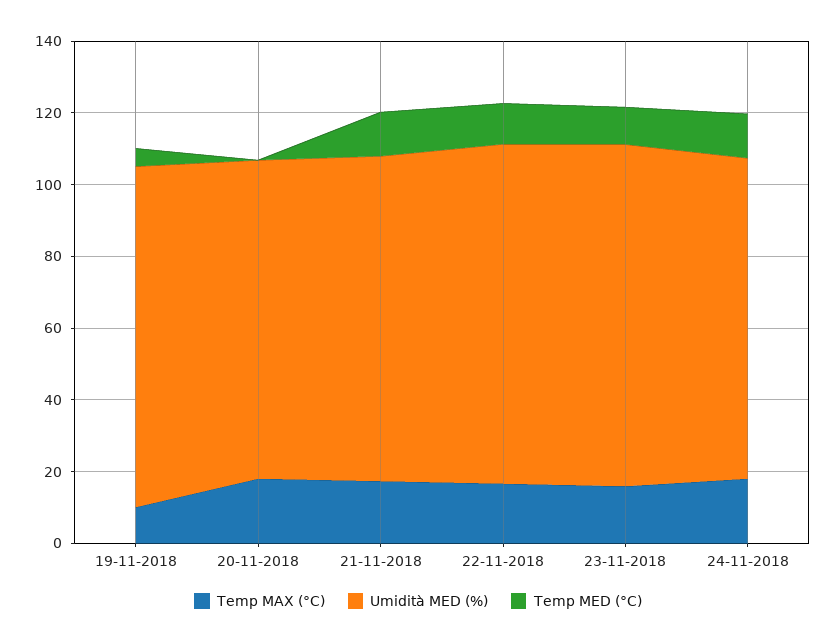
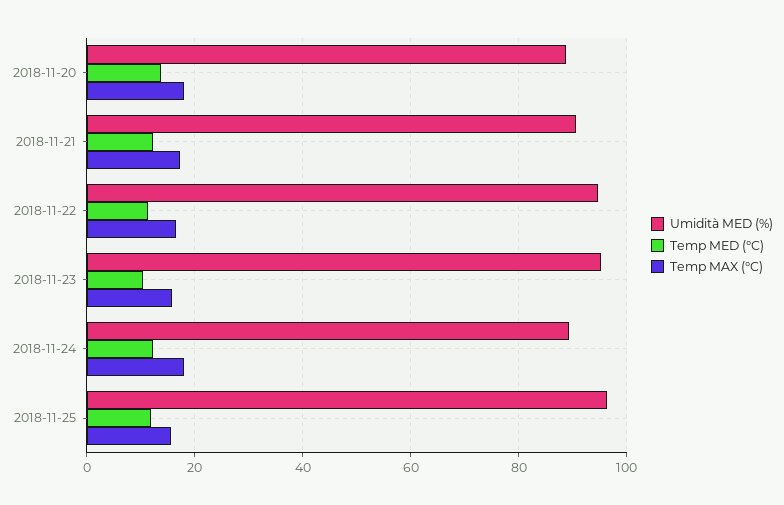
Temp MAX (°C), 19-11-2018: 10 -> none
Umidità MED (%), 19-11-2018: 95 -> none
Temp MED (°C), 19-11-2018: 5 -> none
Temp MED (°C), 20-11-2018: 0 -> 14
Umidità MED (%), 2018-11-25: none -> 96
Temp MED (°C), 2018-11-25: none -> 12
Temp MAX (°C), 2018-11-25: none -> 16

